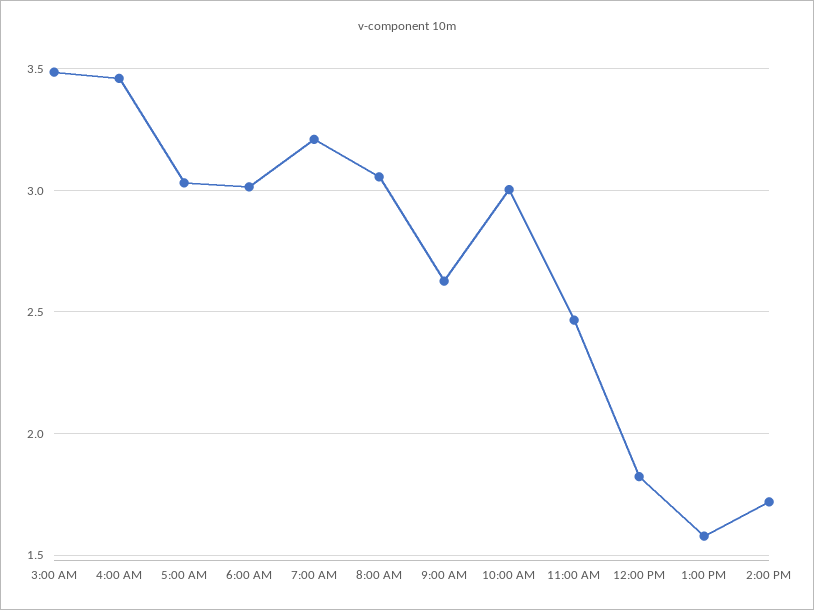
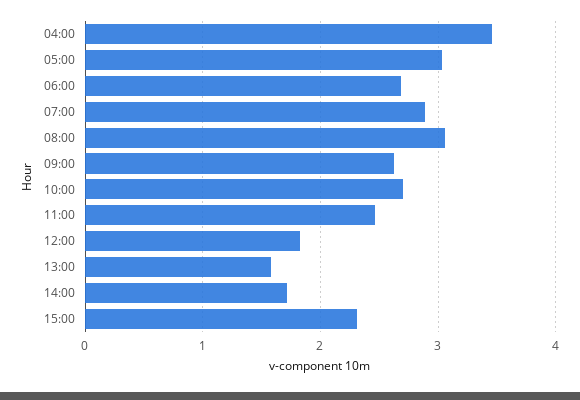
3:00 AM: 3.5 -> none
6:00 AM: 3 -> 2.7
7:00 AM: 3.2 -> 2.9
10:00 AM: 3 -> 2.7
15:00: none -> 2.3

